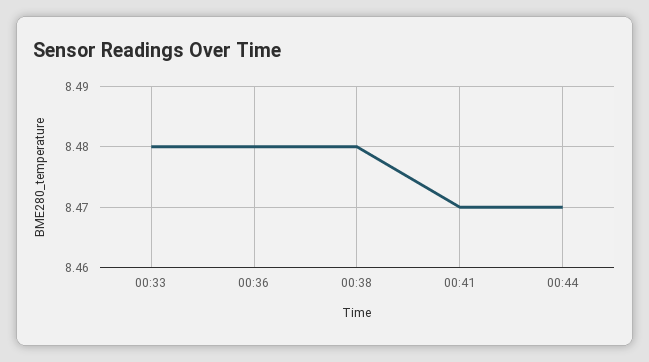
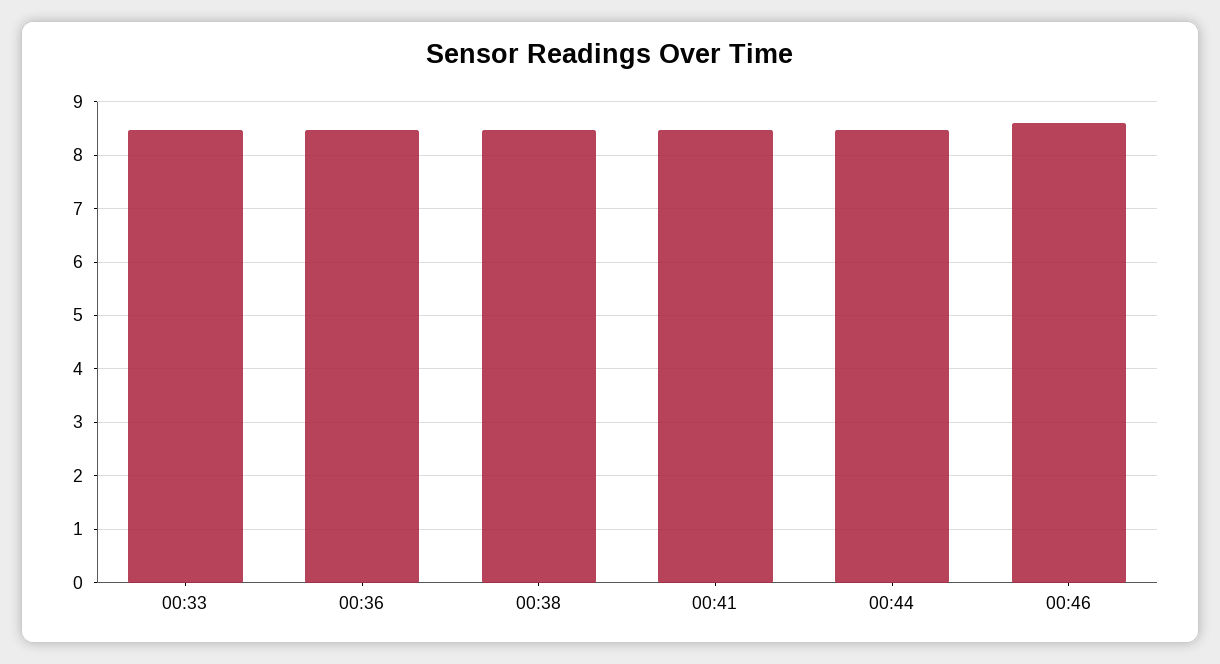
00:46: none -> 8.6

